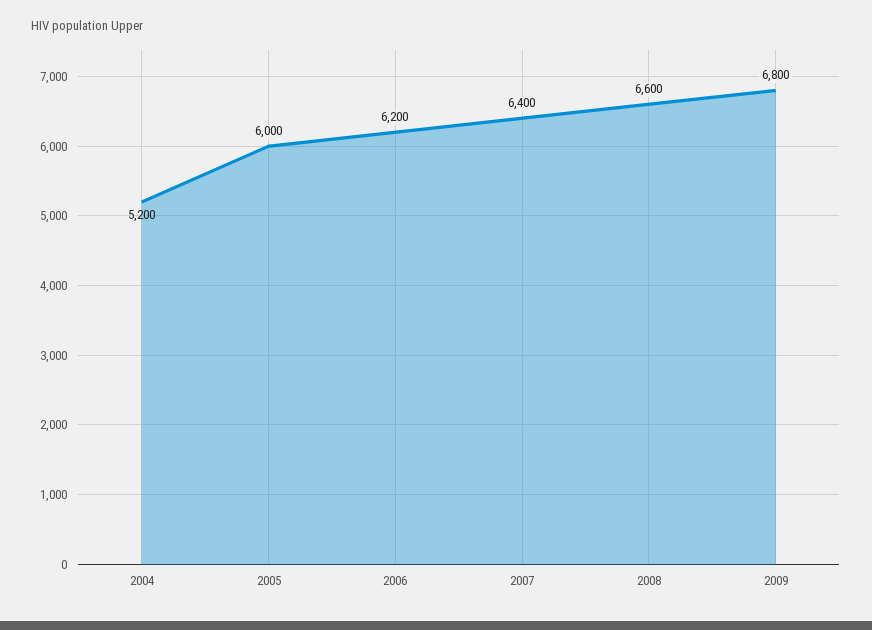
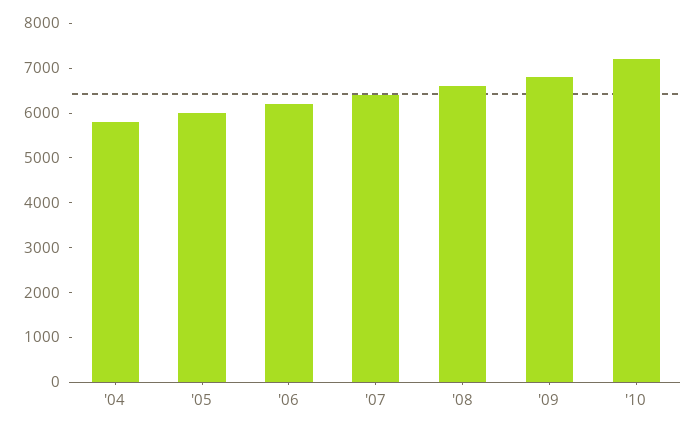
2004: 5200 -> 5800
'10: none -> 7200

